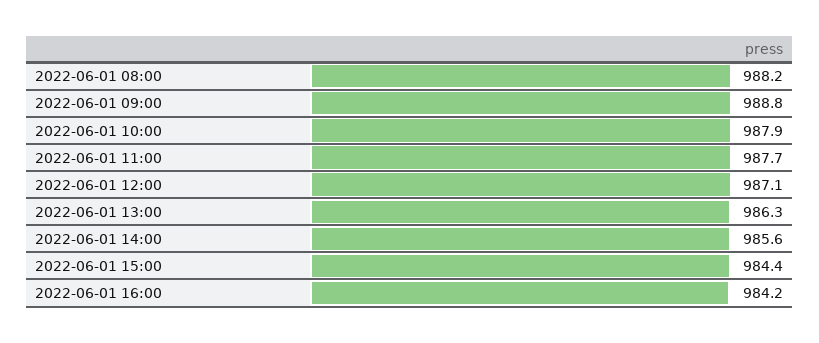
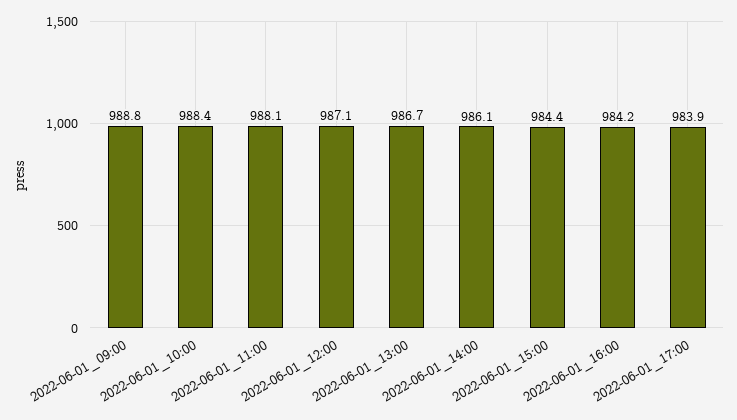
2022-06-01 08:00: 988.2 -> none
2022-06-01 10:00: 987.9 -> 988.4
2022-06-01 11:00: 987.7 -> 988.1
2022-06-01 13:00: 986.3 -> 986.7
2022-06-01 14:00: 985.6 -> 986.1
2022-06-01_17:00: none -> 983.9

